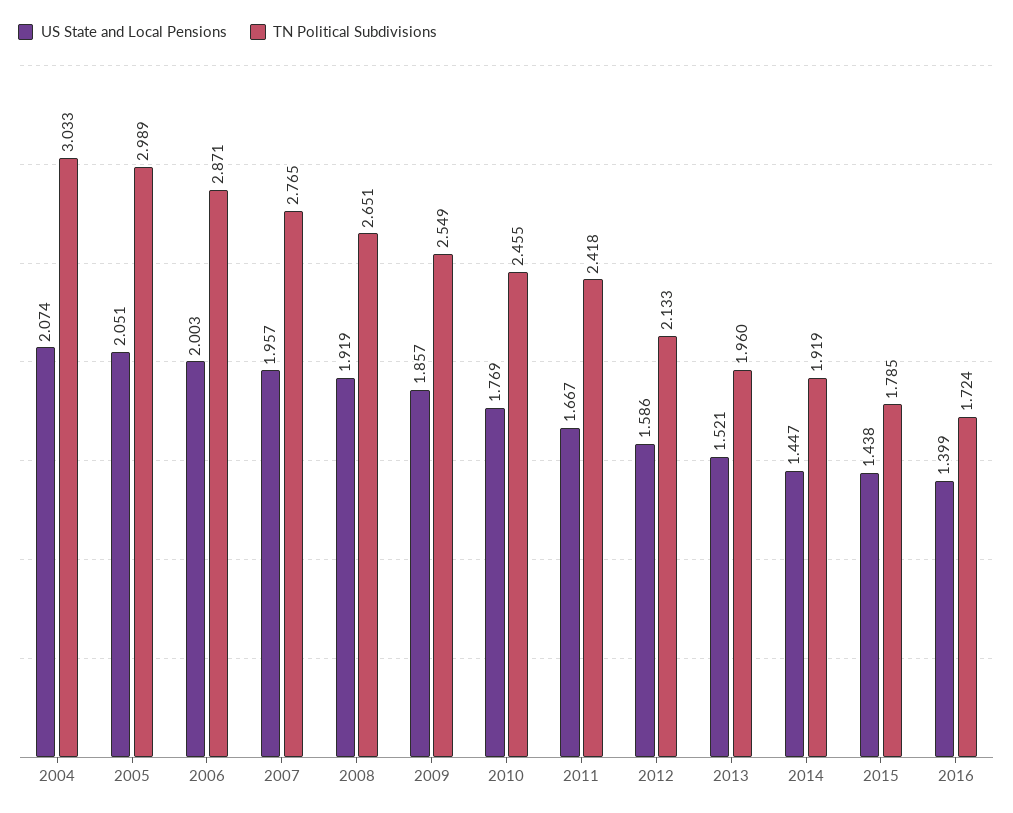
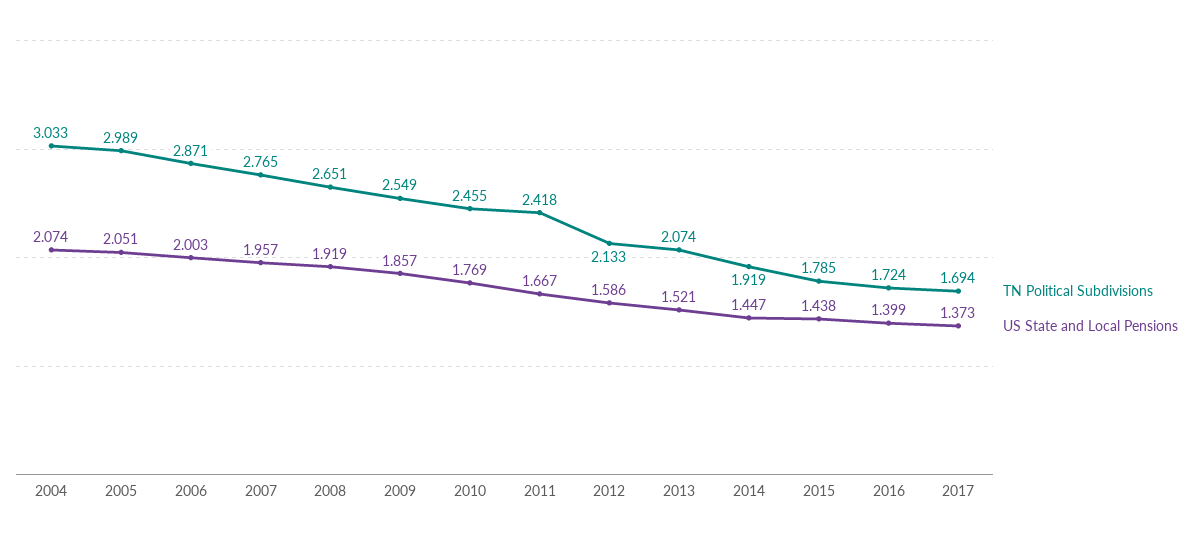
TN Political Subdivisions, 2013: 1.96 -> 2.074
TN Political Subdivisions, 2017: none -> 1.694
US State and Local Pensions, 2017: none -> 1.373

